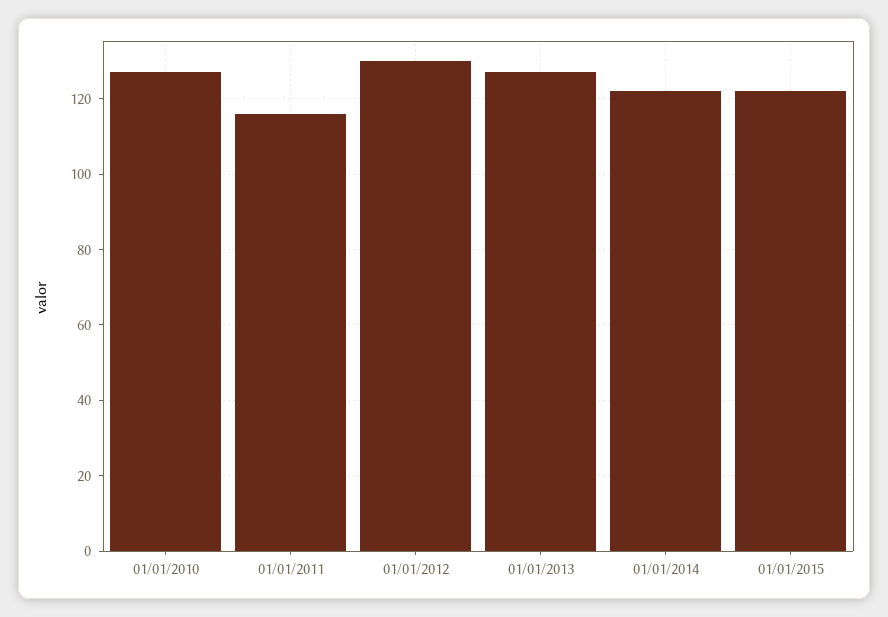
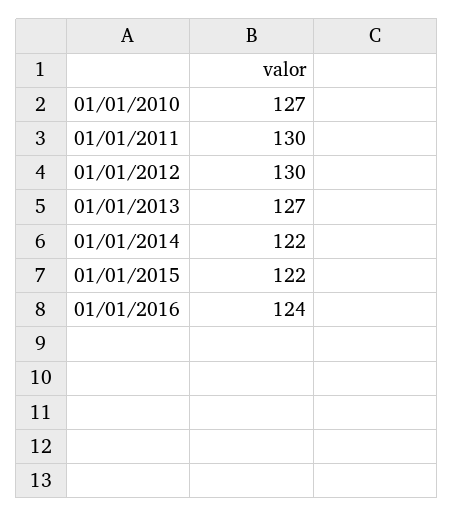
01/01/2011: 115 -> 130
01/01/2016: none -> 124

